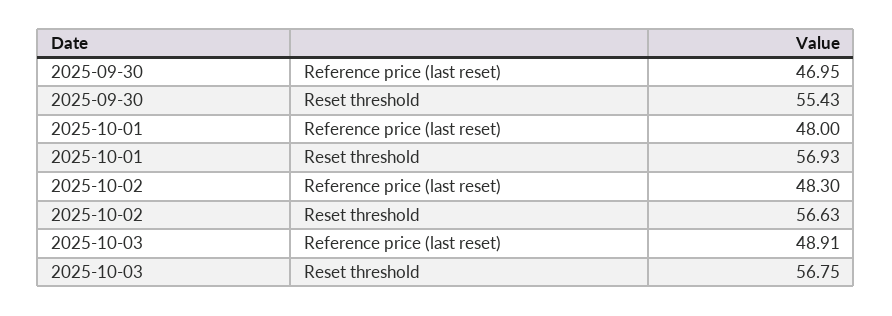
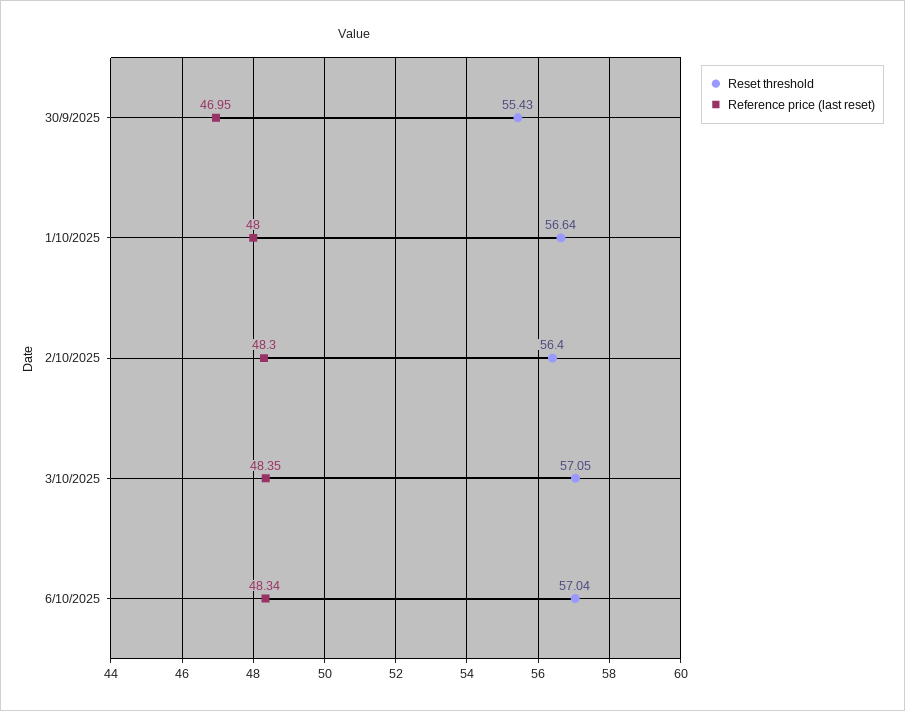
Reset threshold, 2025-10-01: 56.93 -> 56.64
Reset threshold, 2025-10-02: 56.63 -> 56.4
Reference price (last reset), 2025-10-03: 48.91 -> 48.35
Reset threshold, 2025-10-03: 56.75 -> 57.05
Reset threshold, 6/10/2025: none -> 57.04
Reference price (last reset), 6/10/2025: none -> 48.34

